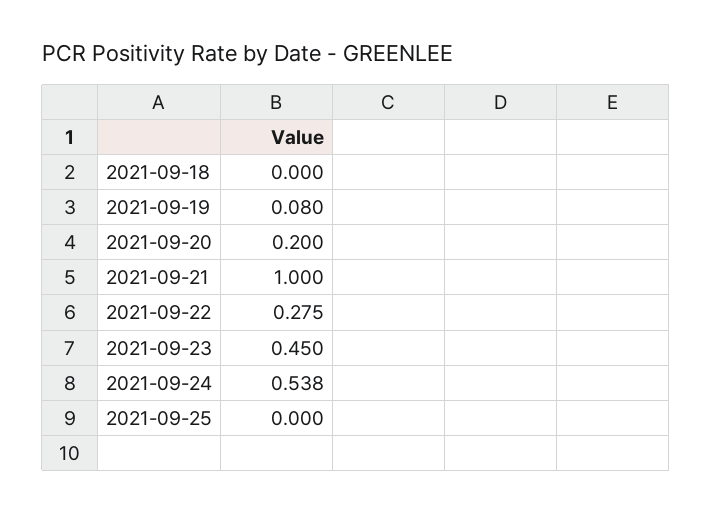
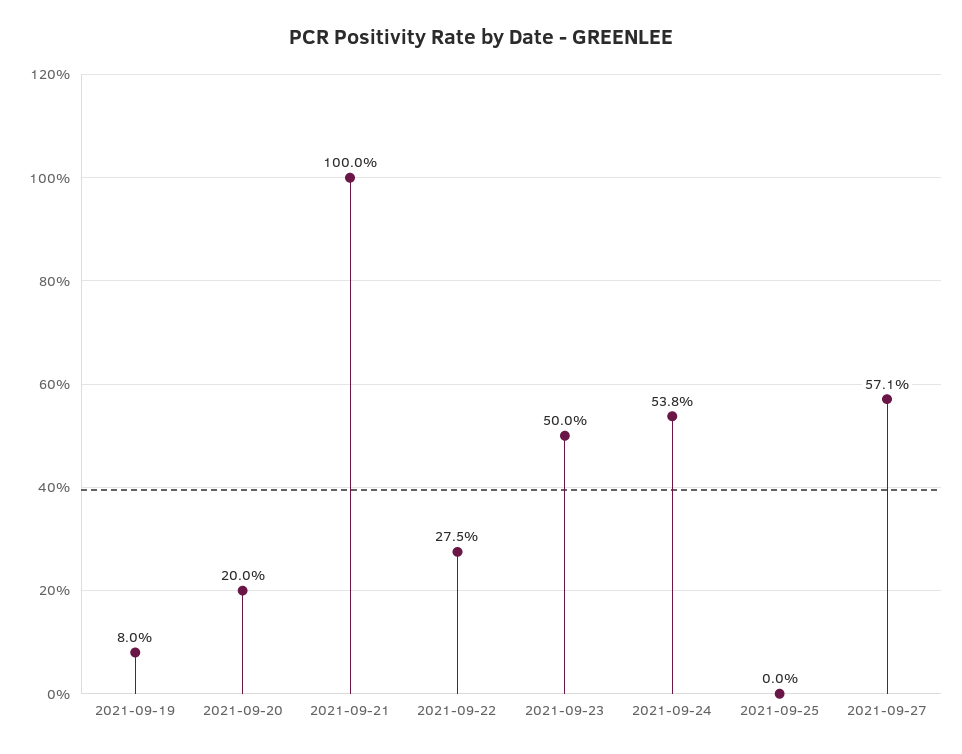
2021-09-18: 0 -> none
2021-09-23: 0.45 -> 0.5
2021-09-27: none -> 0.571

